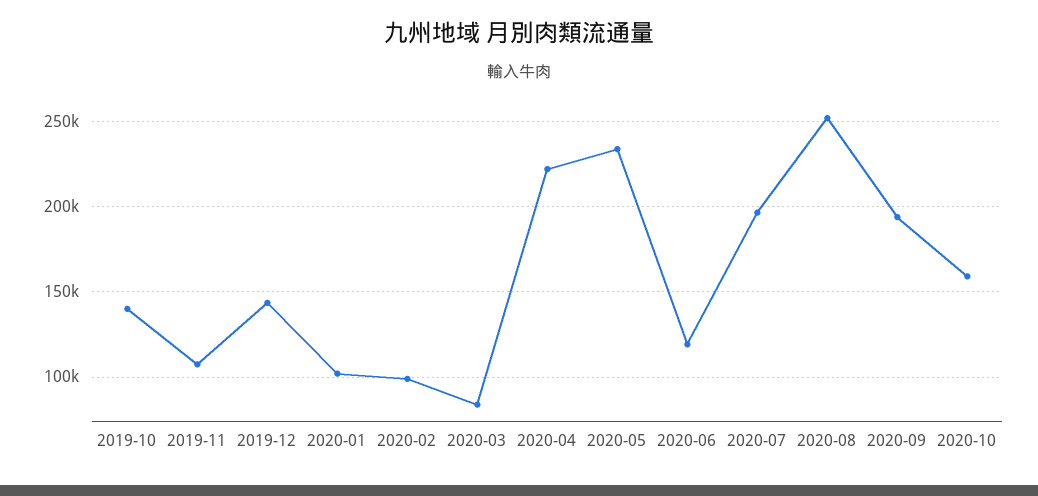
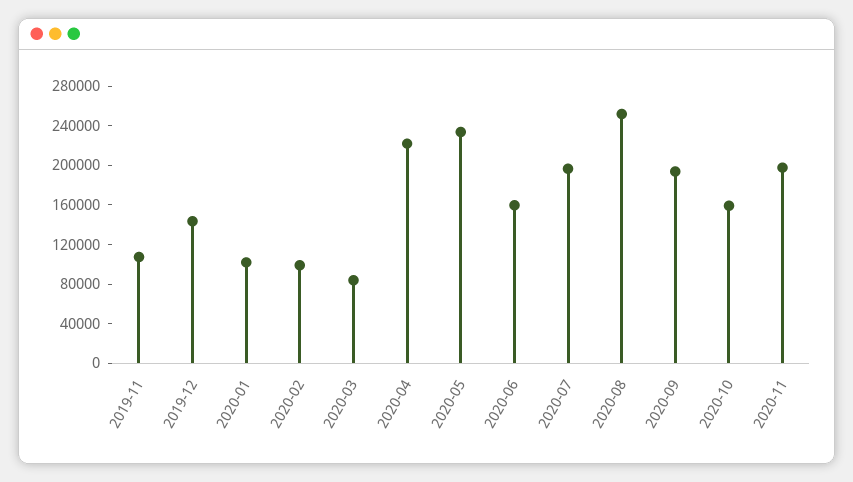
2019-10: 140000 -> none
2020-06: 120000 -> 160000
2020-11: none -> 200000

